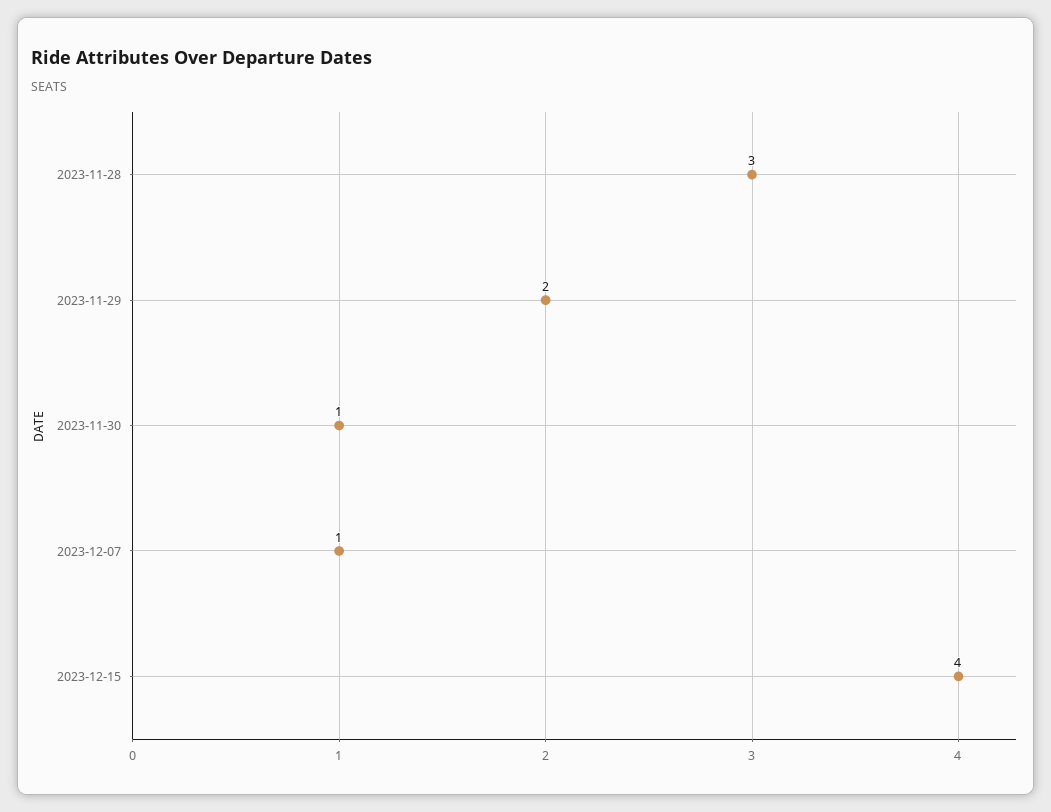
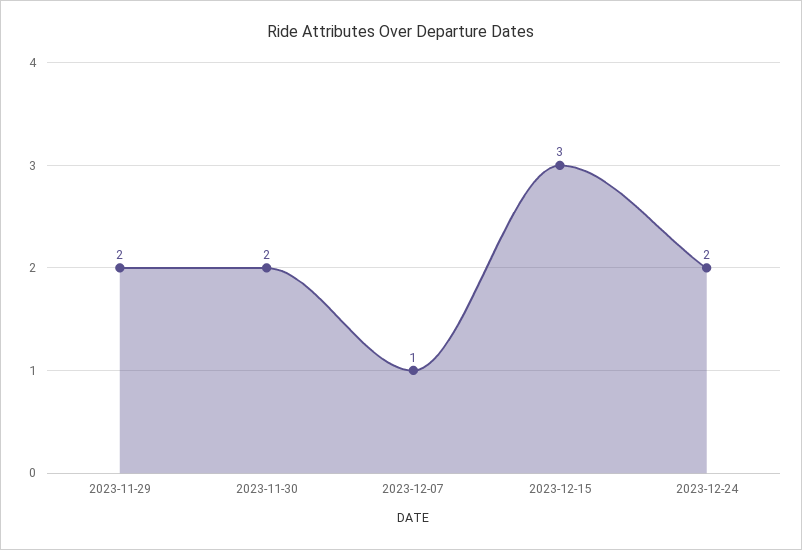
2023-11-28: 3 -> none
2023-11-30: 1 -> 2
2023-12-15: 4 -> 3
2023-12-24: none -> 2

